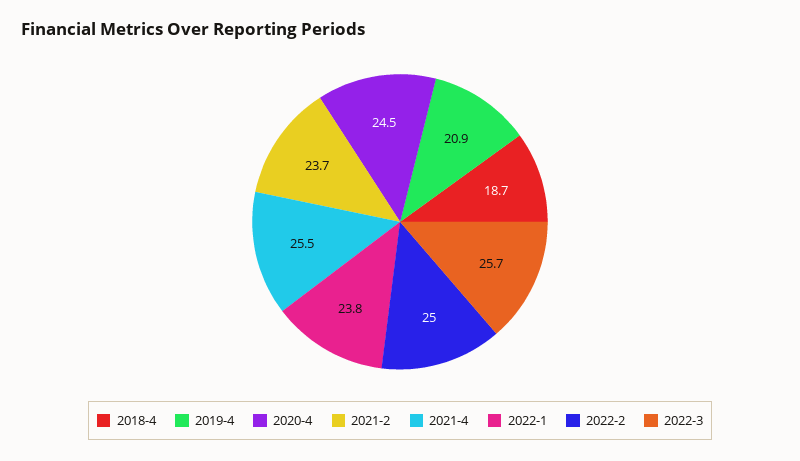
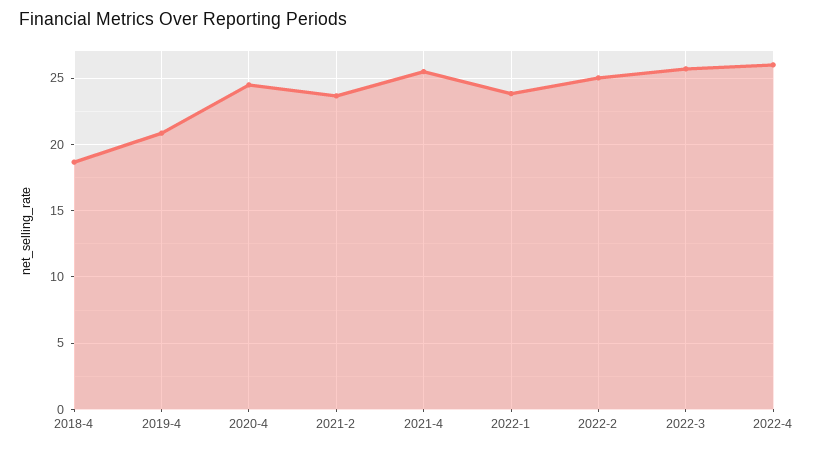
2022-4: none -> 26

